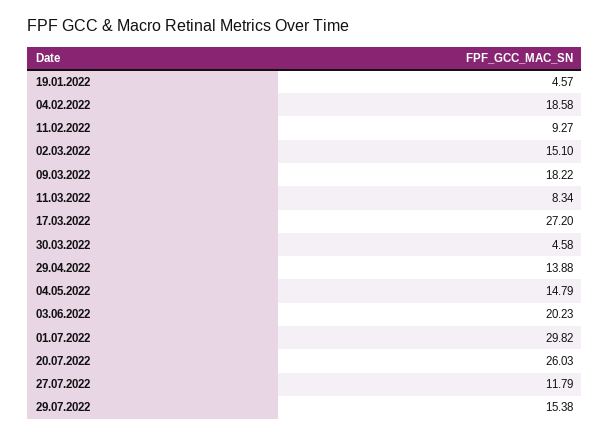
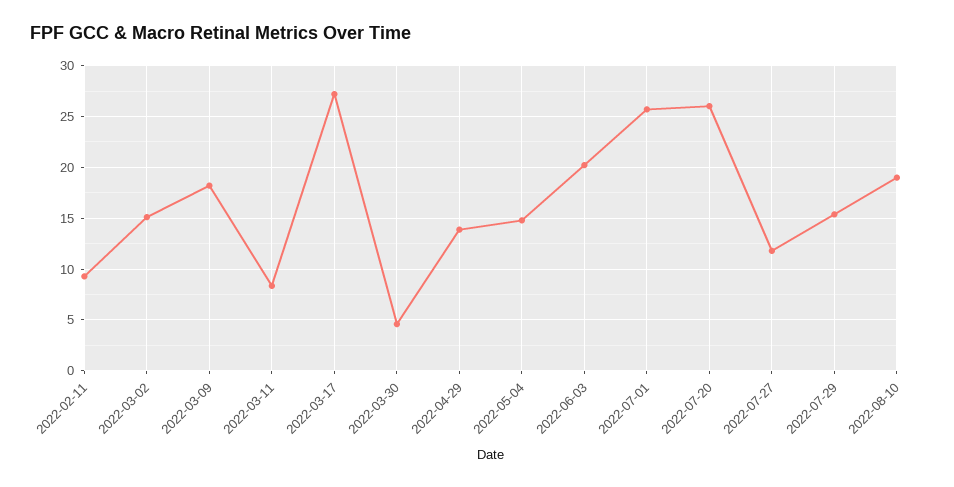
19.01.2022: 4.57 -> none
04.02.2022: 18.58 -> none
01.07.2022: 29.82 -> 26
2022-08-10: none -> 19

